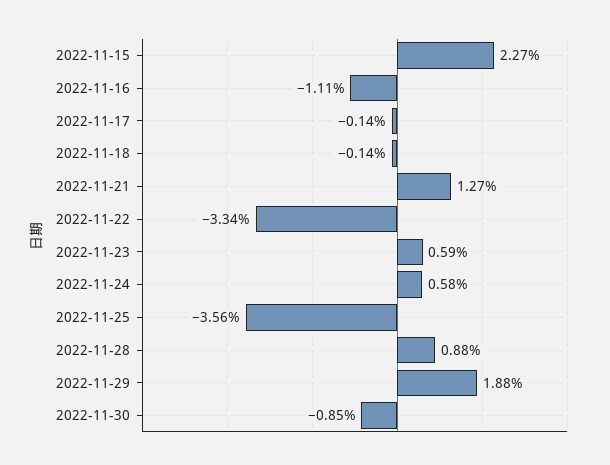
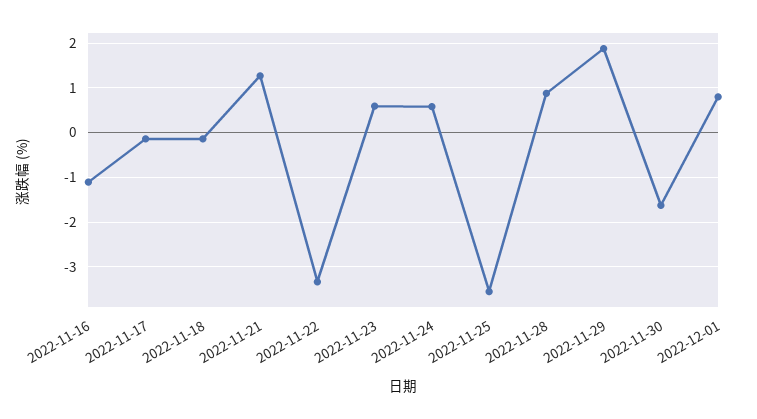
2022-11-15: 2.27 -> none
2022-11-30: -0.85 -> -1.6
2022-12-01: none -> 0.8

